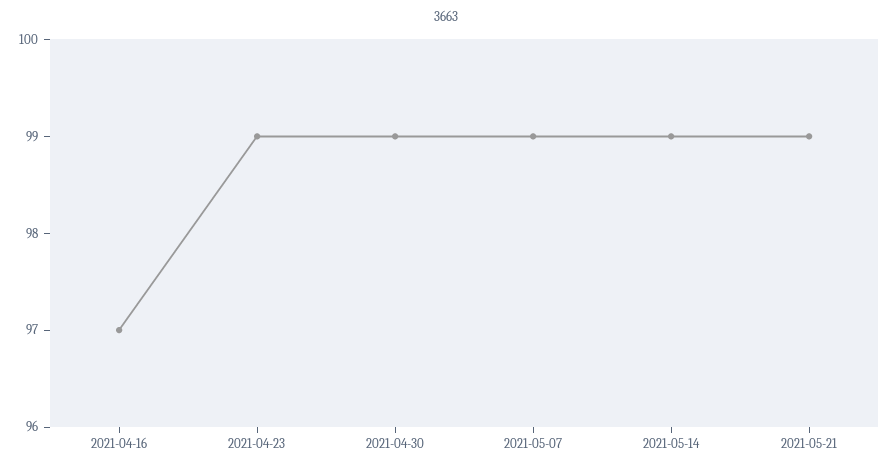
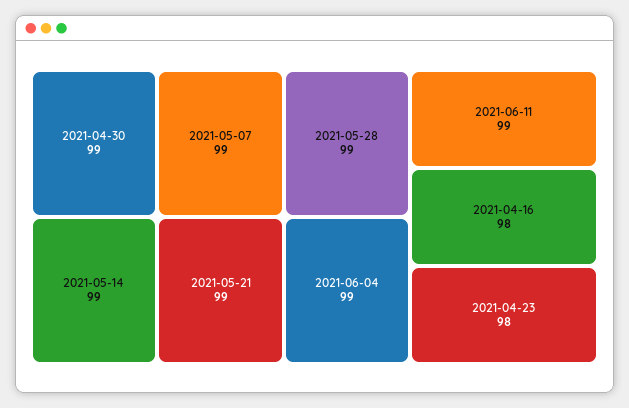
2021-04-16: 97 -> 98
2021-04-23: 99 -> 98
2021-05-28: none -> 99
2021-06-04: none -> 99
2021-06-11: none -> 99

